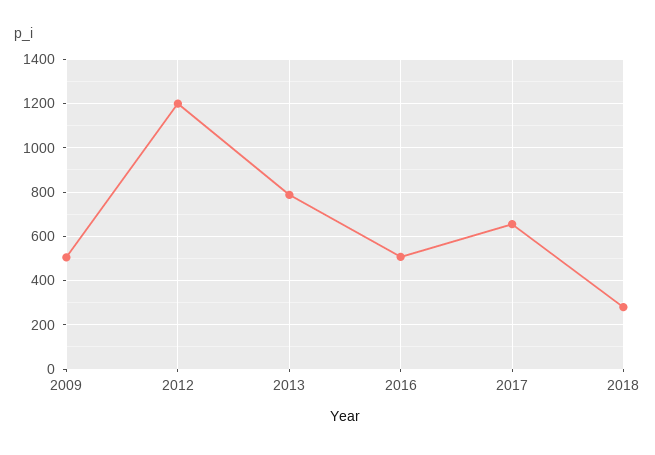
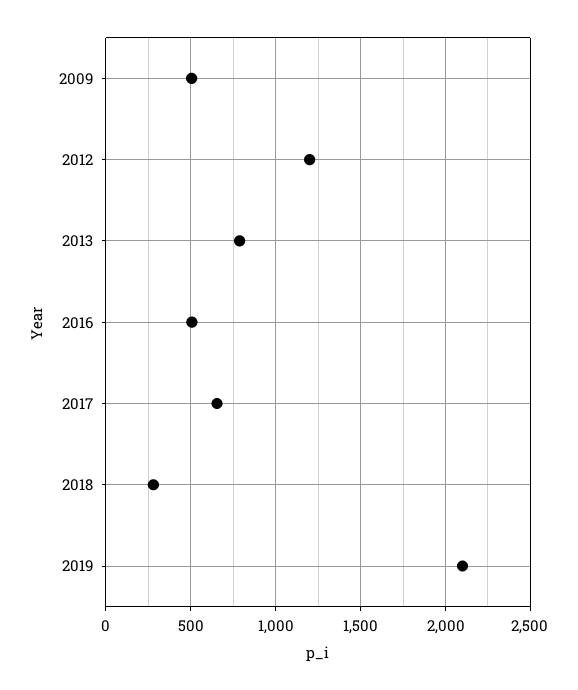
2019: none -> 2100

